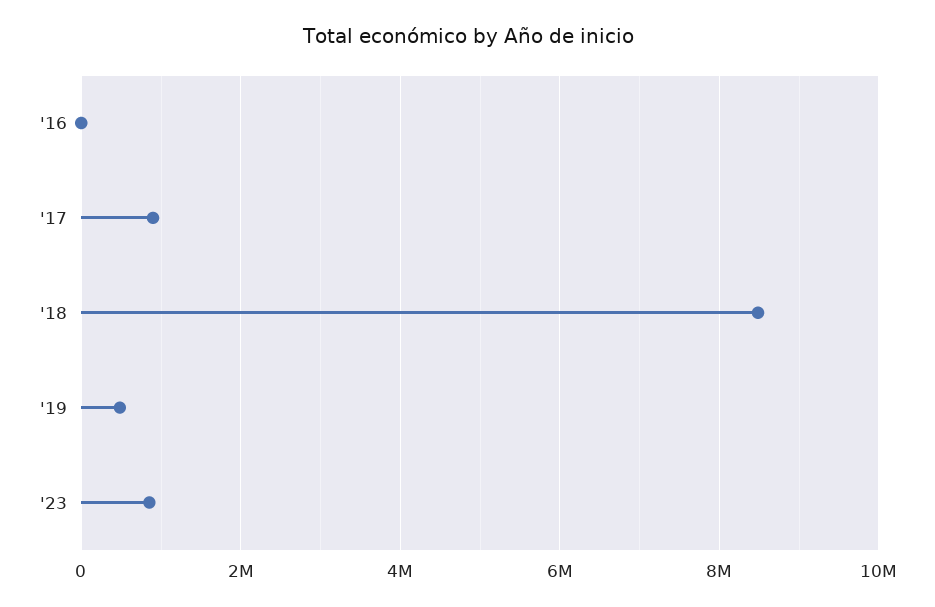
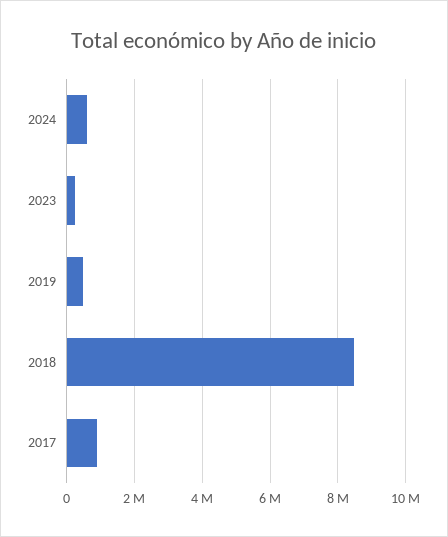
'16: 0 -> none
'23: 800000 -> 200000
2024: none -> 600000

